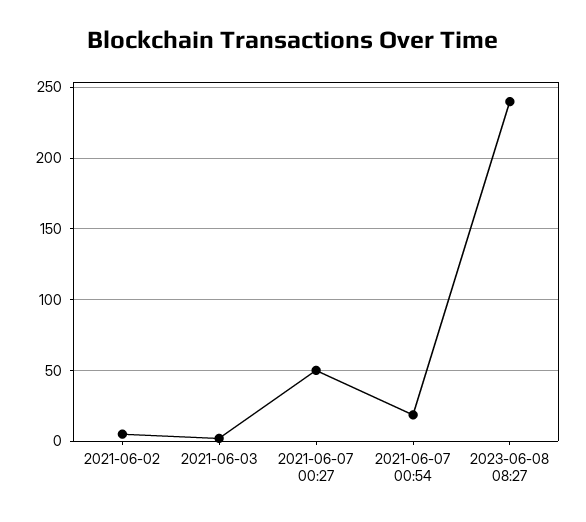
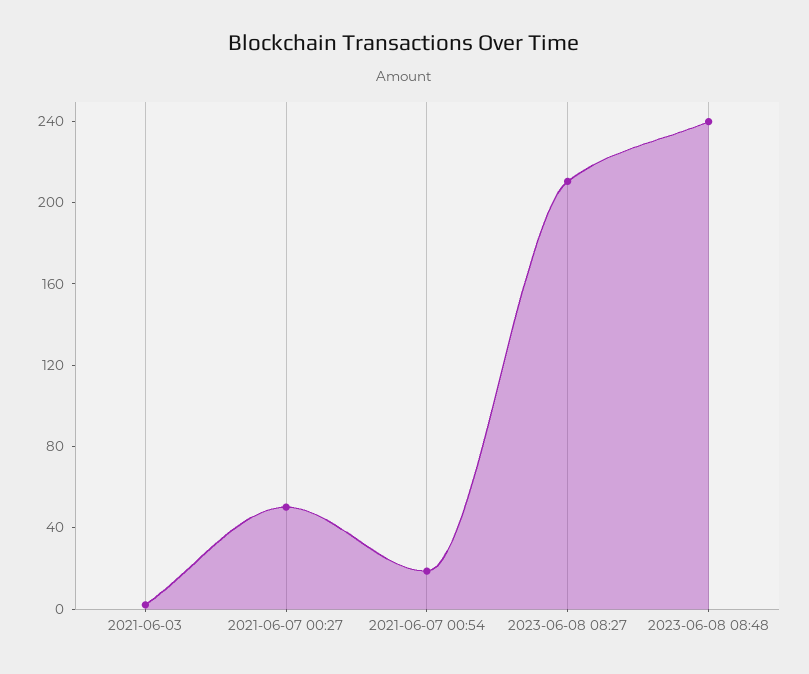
2021-06-02: 5 -> none
2023-06-08 08:27: 240 -> 210
2023-06-08 08:48: none -> 240

